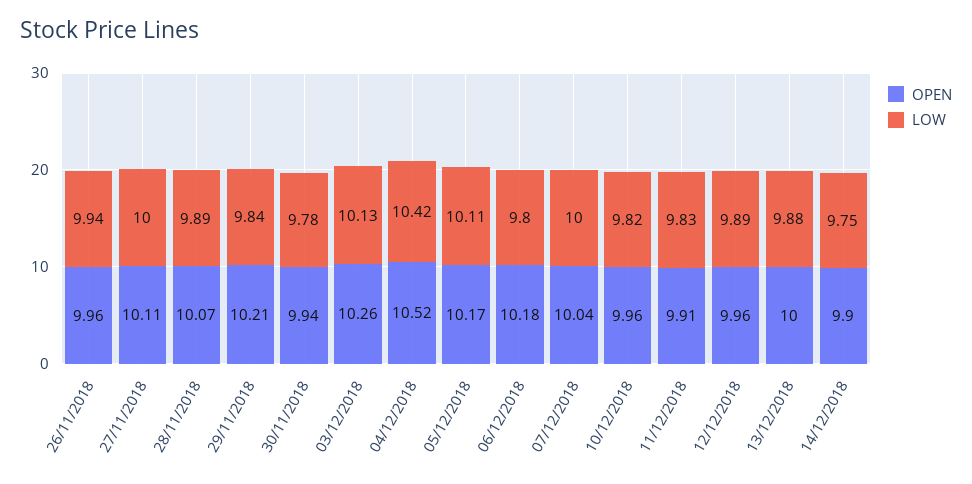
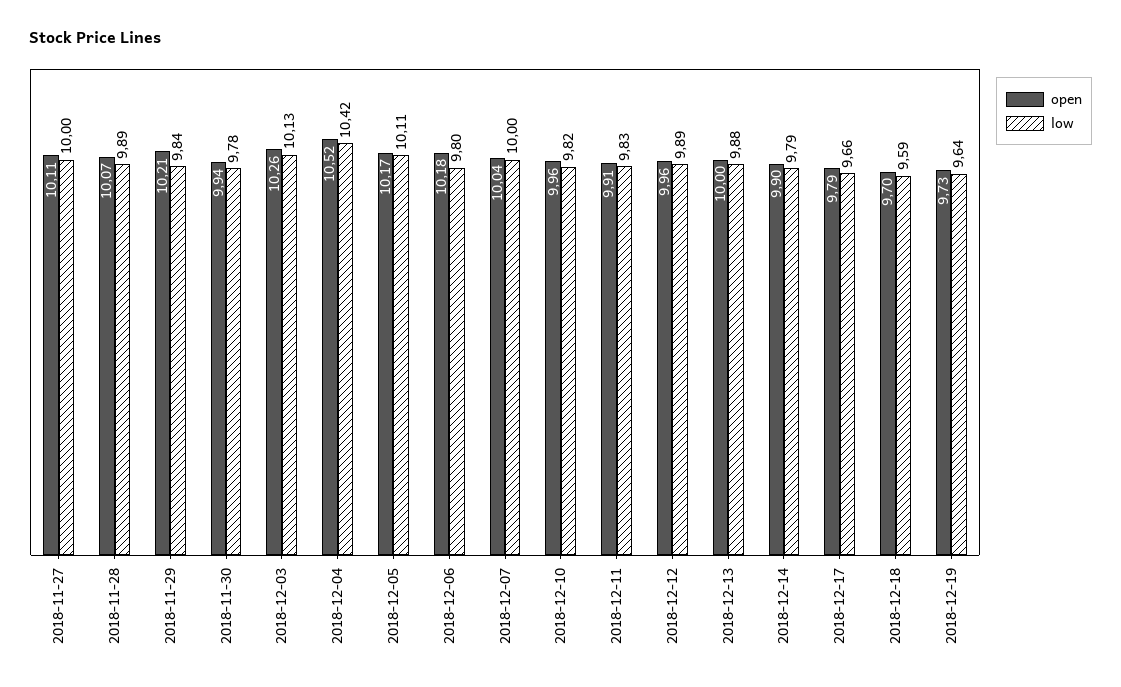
OPEN, 26/11/2018: 9.96 -> none
LOW, 26/11/2018: 9.94 -> none
LOW, 14/12/2018: 9.75 -> 9.79
OPEN, 2018-12-17: none -> 9.79
LOW, 2018-12-17: none -> 9.66
OPEN, 2018-12-18: none -> 9.7
LOW, 2018-12-18: none -> 9.59
OPEN, 2018-12-19: none -> 9.73
LOW, 2018-12-19: none -> 9.64

